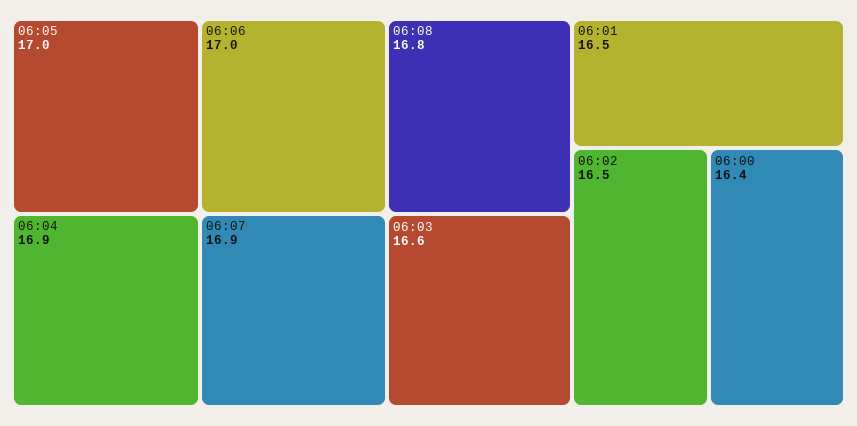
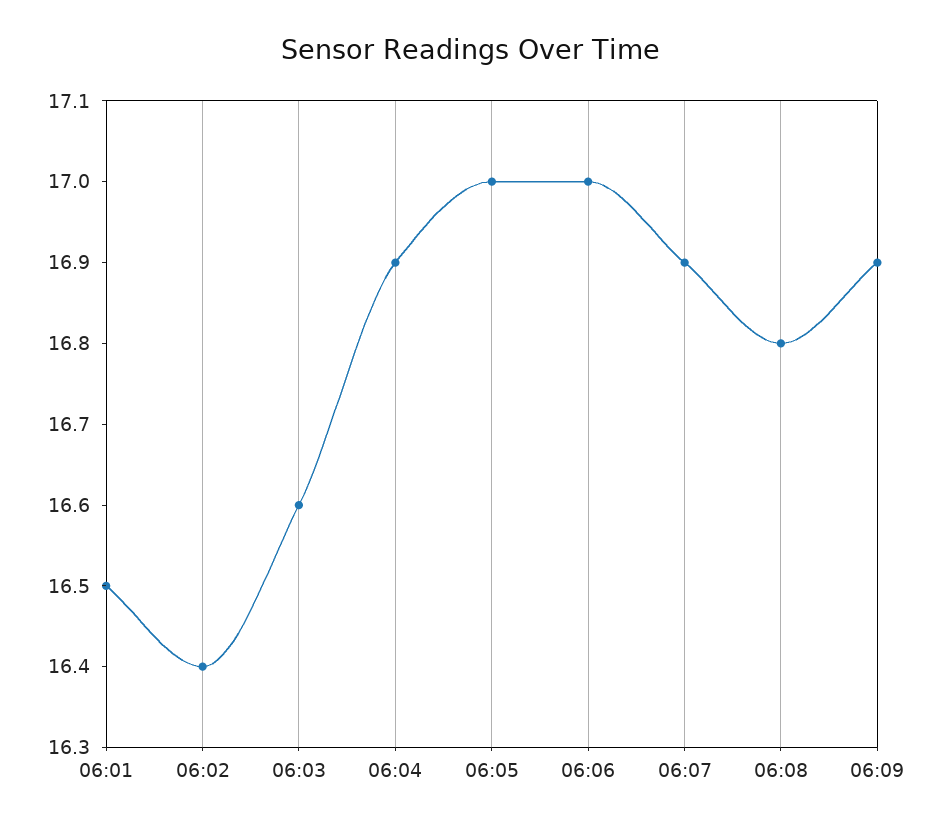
06:02: 16.5 -> 16.4
06:00: 16.4 -> none
06:09: none -> 16.9

